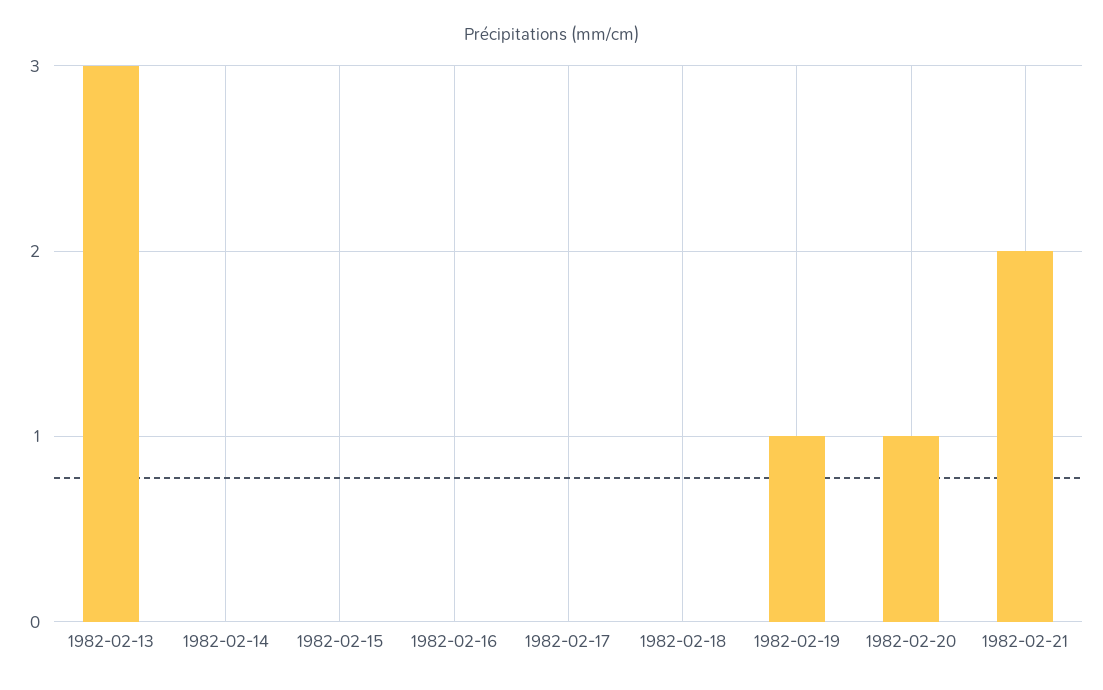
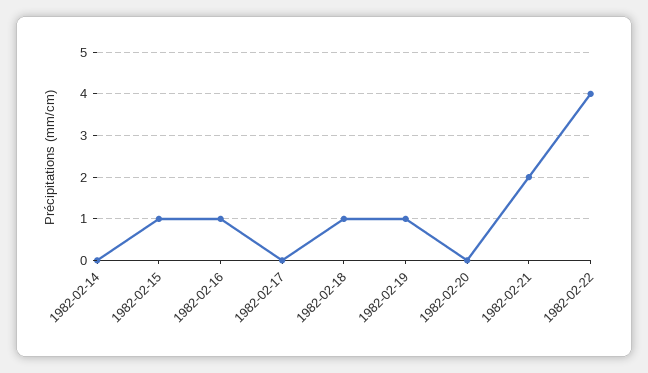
1982-02-13: 3 -> none
1982-02-15: 0 -> 1
1982-02-16: 0 -> 1
1982-02-18: 0 -> 1
1982-02-20: 1 -> 0
1982-02-22: none -> 4

